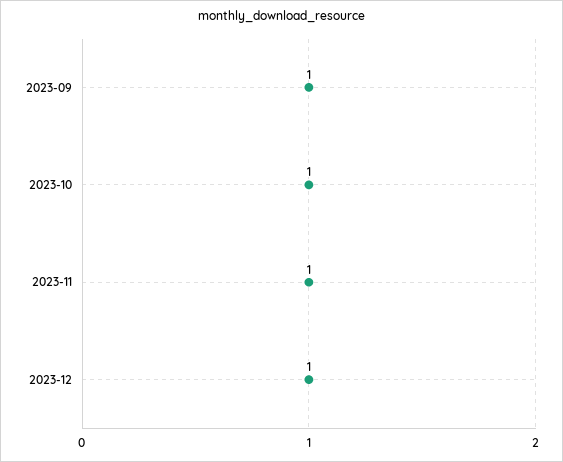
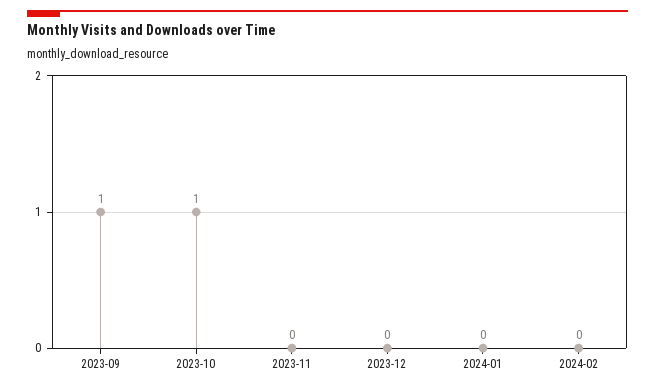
2023-11: 1 -> 0
2023-12: 1 -> 0
2024-01: none -> 0
2024-02: none -> 0

